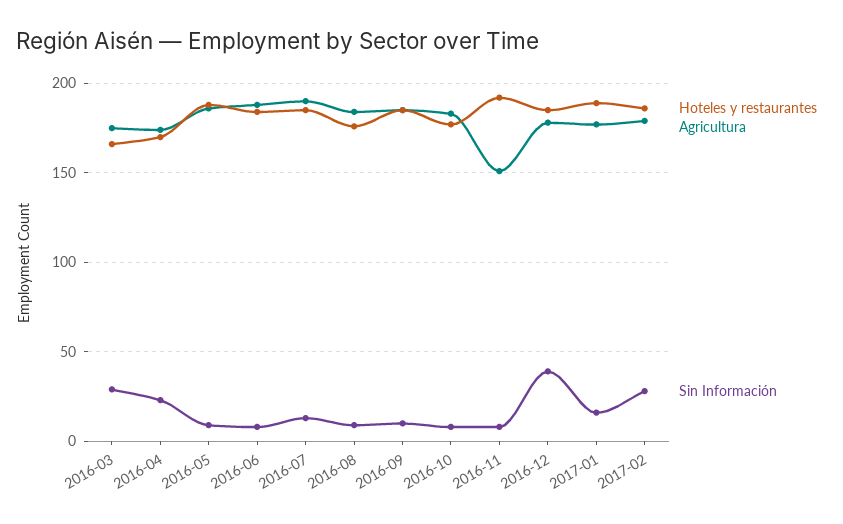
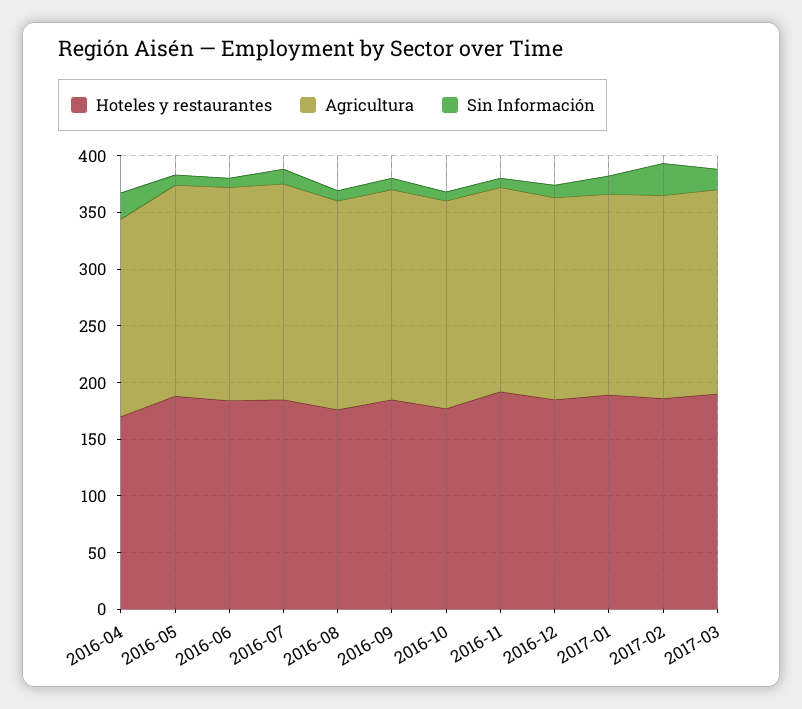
Hoteles y restaurantes, 2016-03: 165 -> none
Agricultura, 2016-03: 175 -> none
Sin Información, 2016-03: 30 -> none
Agricultura, 2016-11: 150 -> 180
Sin Información, 2016-12: 40 -> 10
Hoteles y restaurantes, 2017-03: none -> 190
Agricultura, 2017-03: none -> 180
Sin Información, 2017-03: none -> 20

